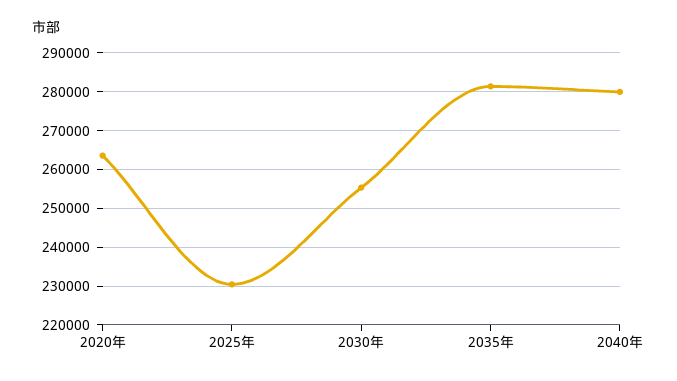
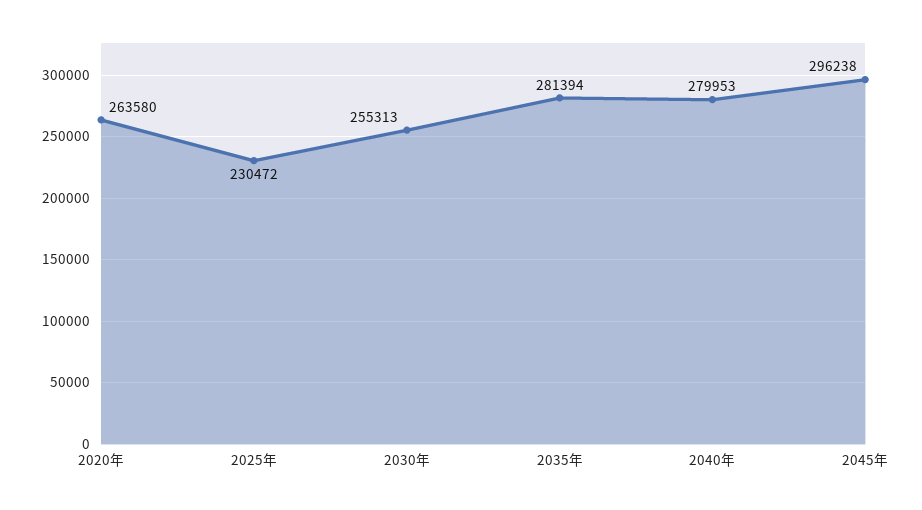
2045年: none -> 296238

